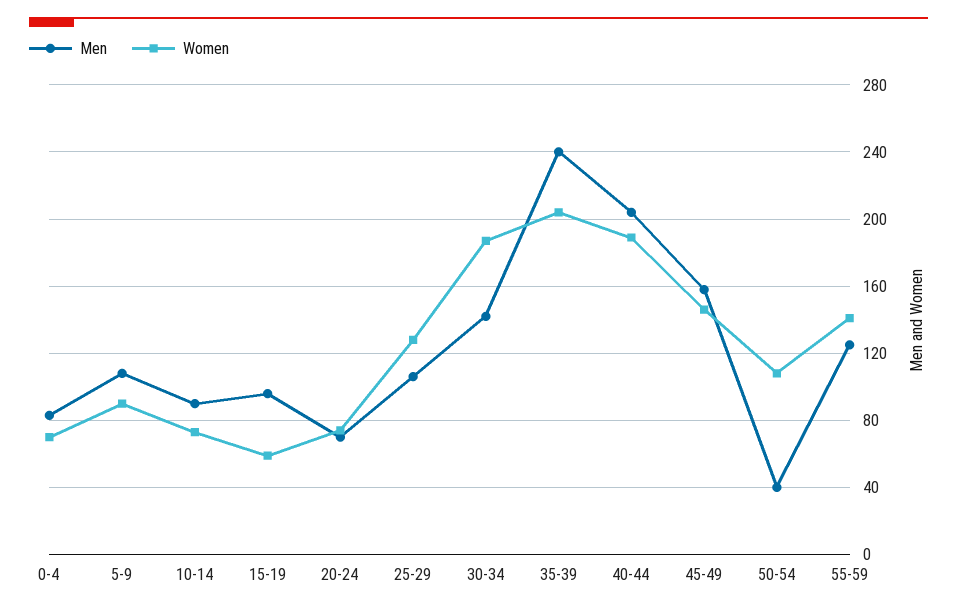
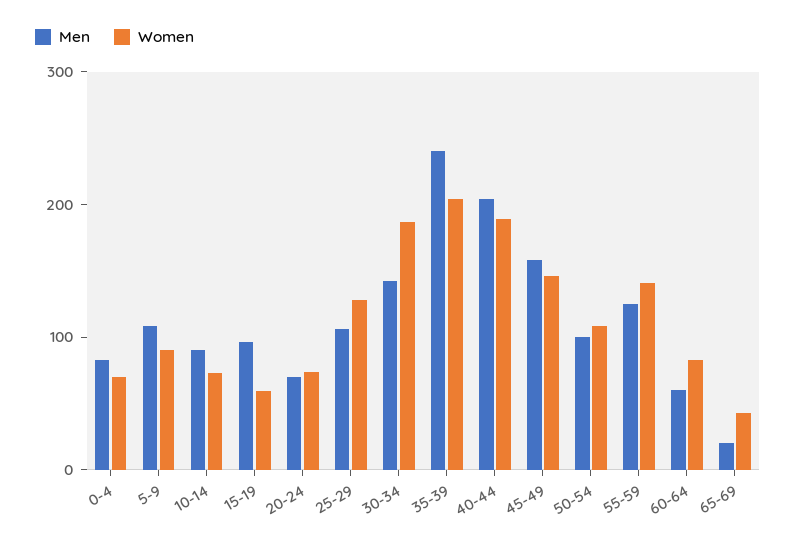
Men, 50-54: 40 -> 100
Men, 60-64: none -> 60
Women, 60-64: none -> 80
Men, 65-69: none -> 20
Women, 65-69: none -> 40

